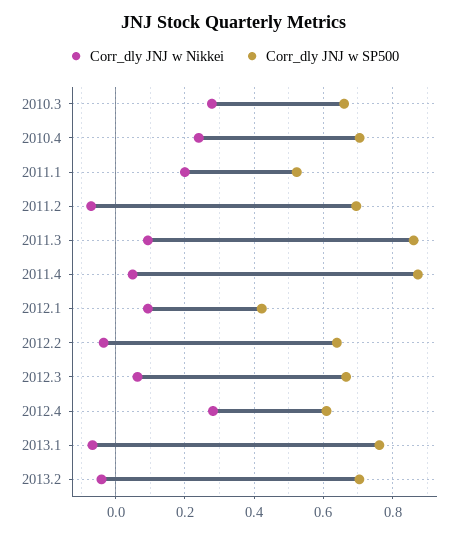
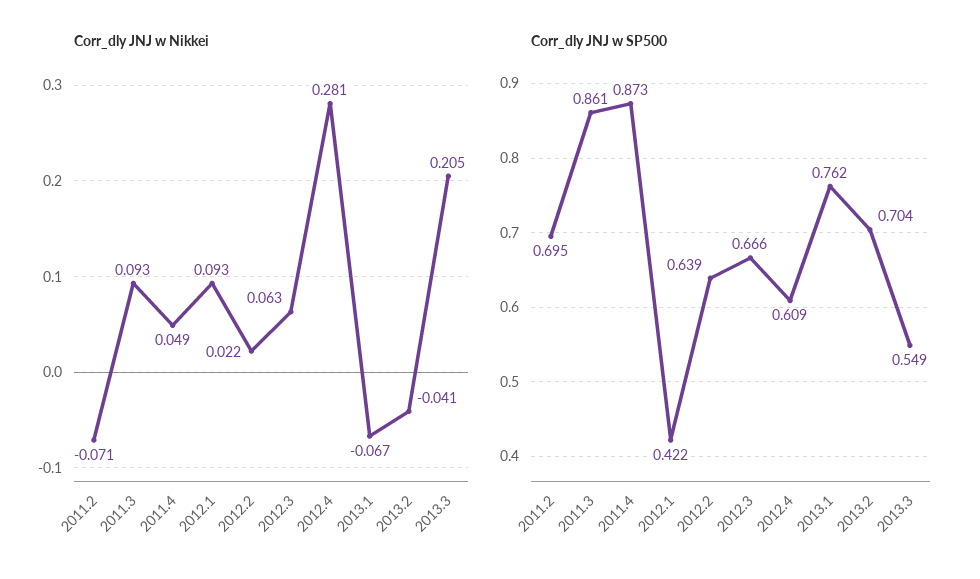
Corr_dly JNJ w Nikkei, 2010.3: 0.28 -> none
Corr_dly JNJ w SP500, 2010.3: 0.66 -> none
Corr_dly JNJ w Nikkei, 2010.4: 0.24 -> none
Corr_dly JNJ w SP500, 2010.4: 0.7 -> none
Corr_dly JNJ w Nikkei, 2011.1: 0.2 -> none
Corr_dly JNJ w SP500, 2011.1: 0.52 -> none
Corr_dly JNJ w Nikkei, 2012.2: -0.04 -> 0.022
Corr_dly JNJ w Nikkei, 2013.3: none -> 0.205
Corr_dly JNJ w SP500, 2013.3: none -> 0.549

